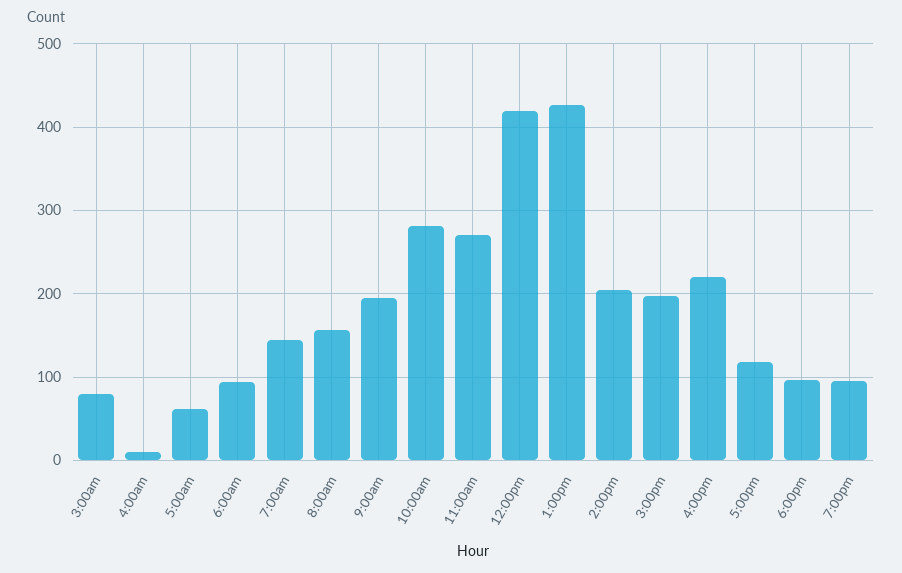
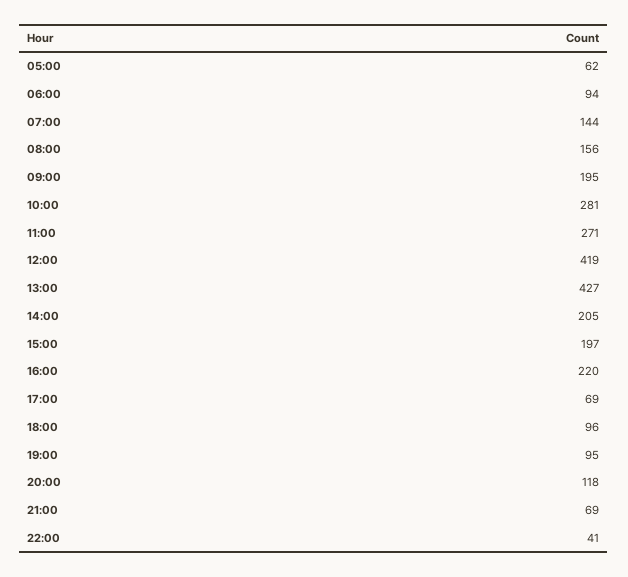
3:00am: 80 -> none
4:00am: 10 -> none
5:00pm: 120 -> 69
20:00: none -> 118
21:00: none -> 69
22:00: none -> 41

